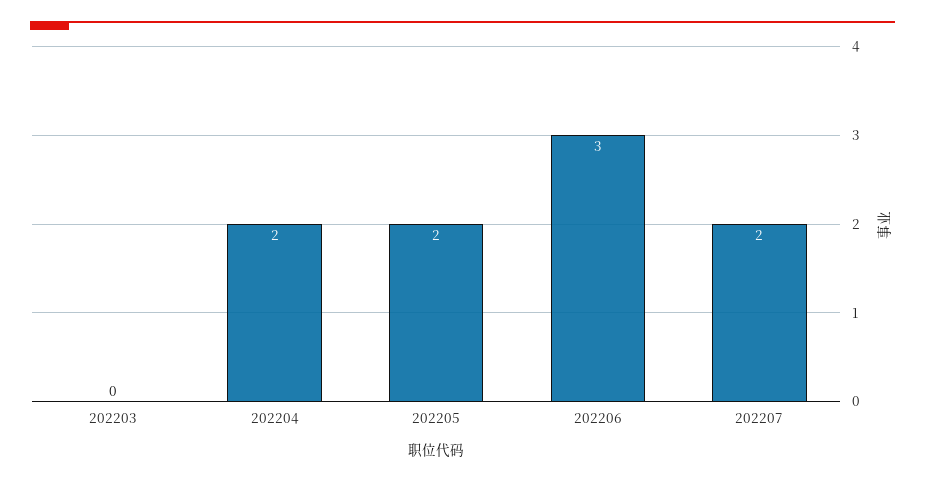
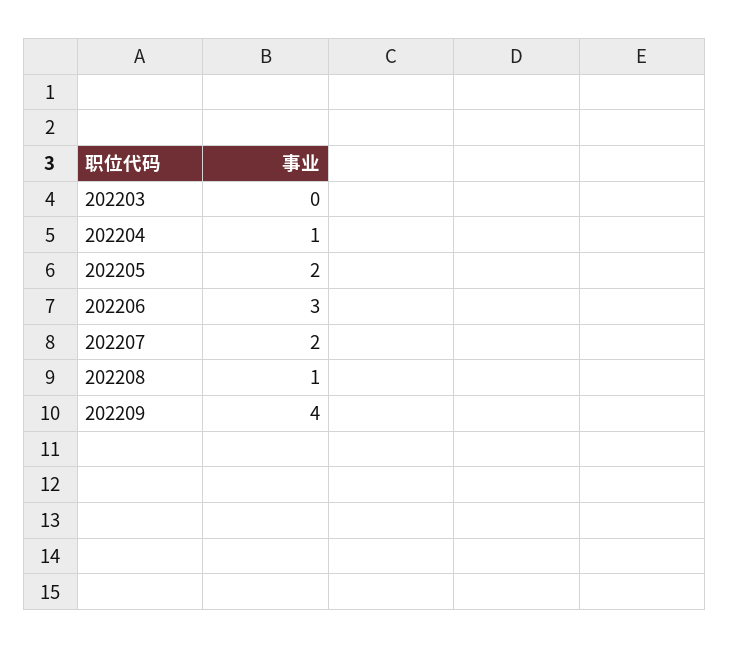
202204: 2 -> 1
202208: none -> 1
202209: none -> 4

